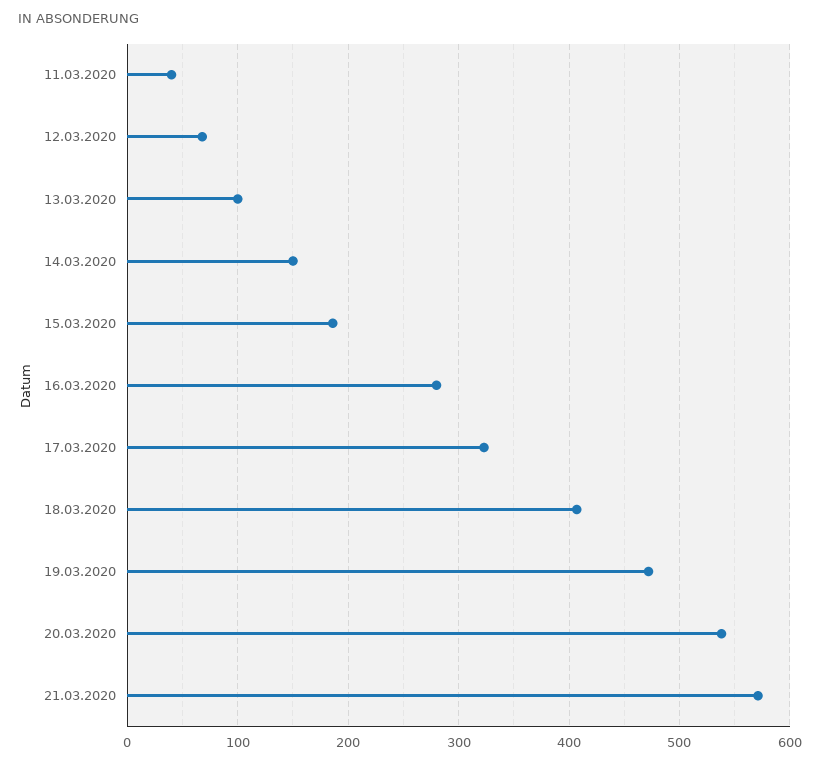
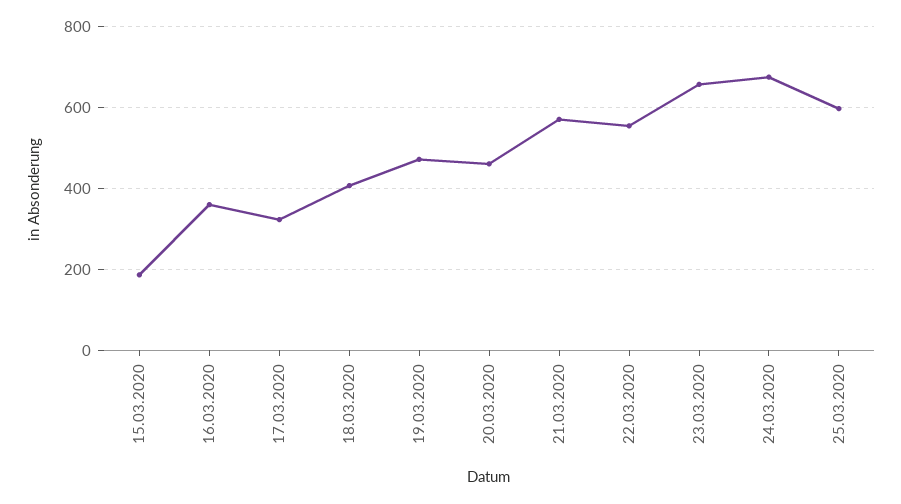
11.03.2020: 40 -> none
12.03.2020: 70 -> none
13.03.2020: 100 -> none
14.03.2020: 150 -> none
16.03.2020: 280 -> 360
20.03.2020: 540 -> 460
22.03.2020: none -> 560
23.03.2020: none -> 660
24.03.2020: none -> 680
25.03.2020: none -> 600

